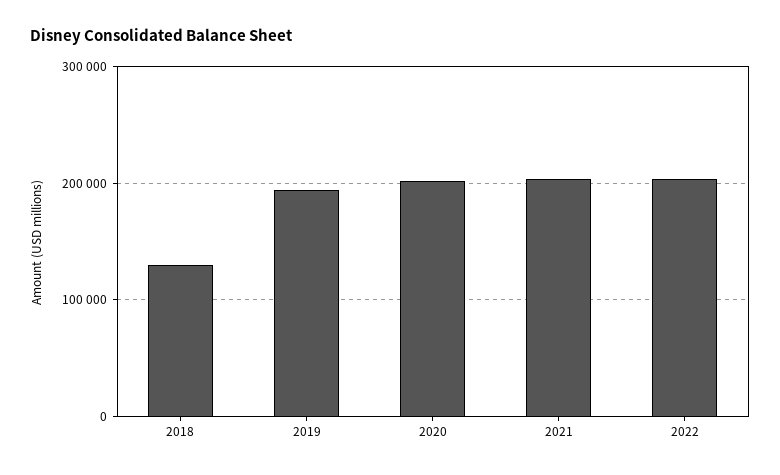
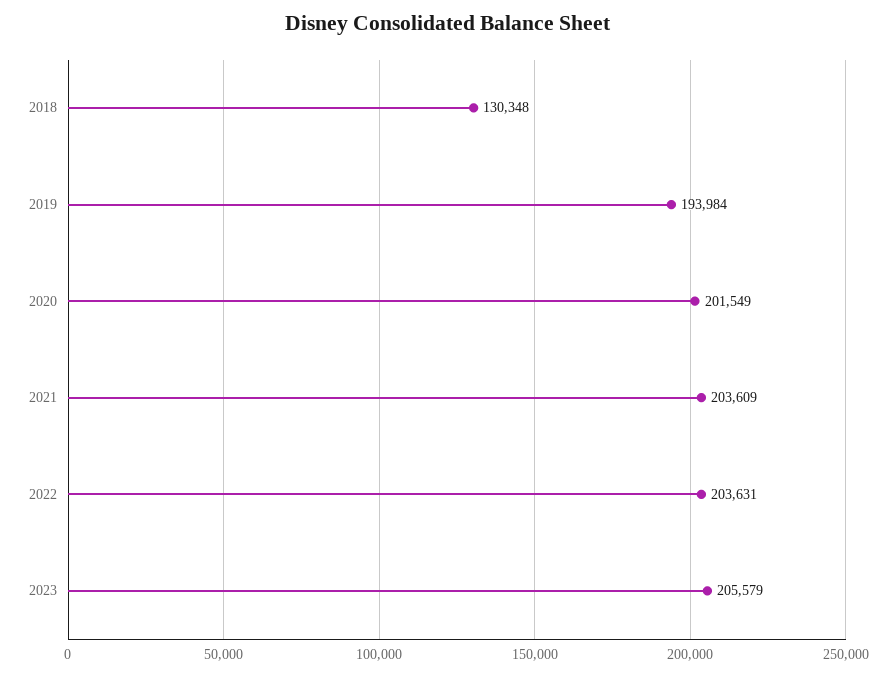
2023: none -> 205579

